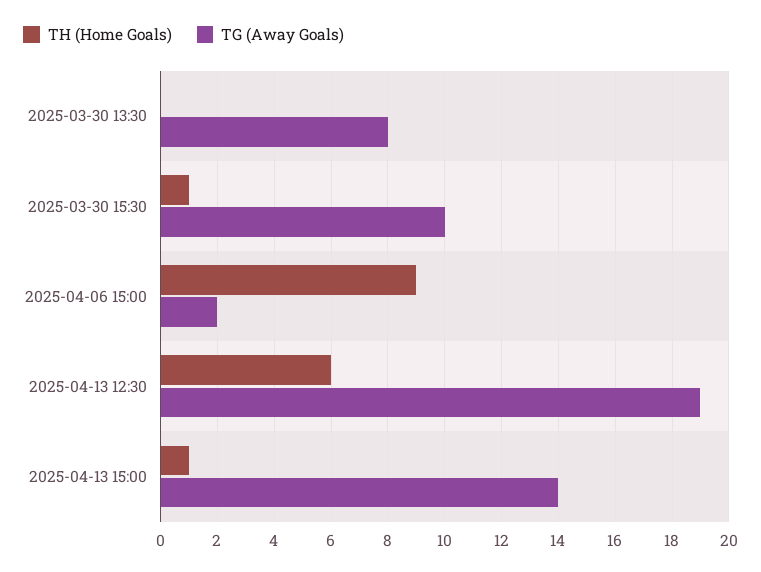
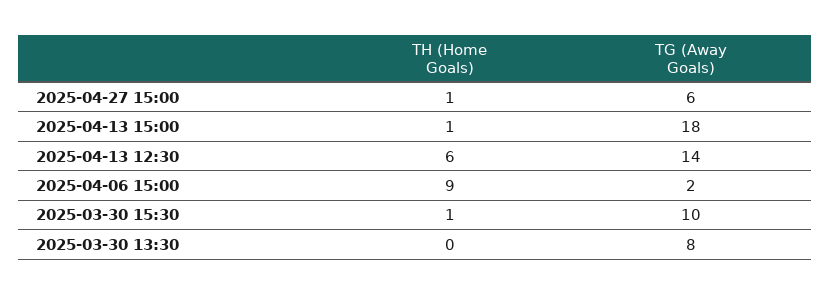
TG (Away Goals), 2025-04-13 12:30: 19 -> 14
TG (Away Goals), 2025-04-13 15:00: 14 -> 18
TH (Home Goals), 2025-04-27 15:00: none -> 1
TG (Away Goals), 2025-04-27 15:00: none -> 6

